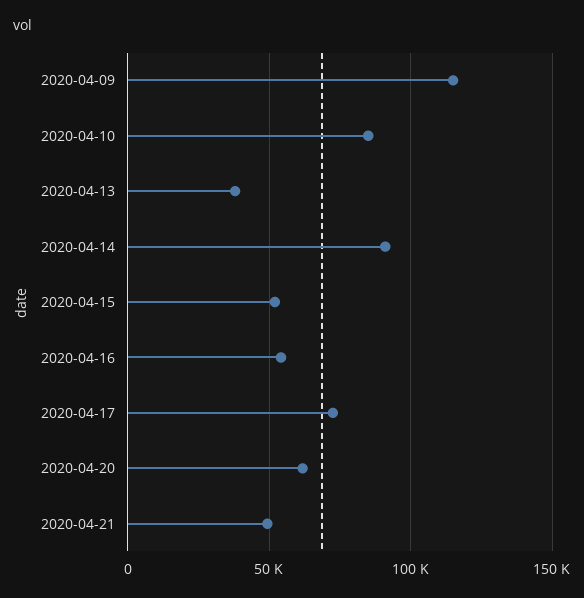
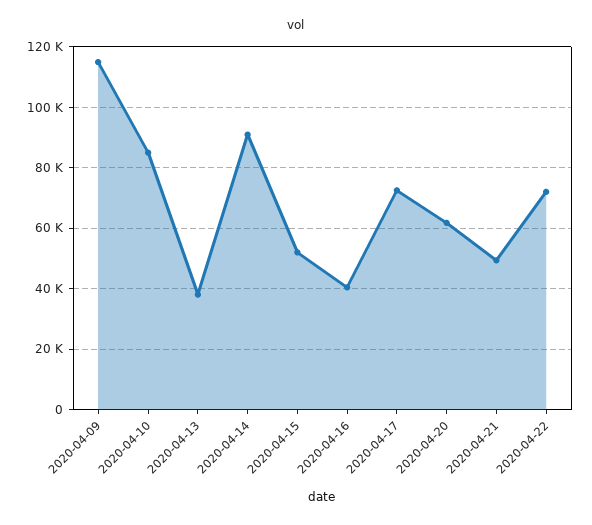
2020-04-16: 55000 -> 40000
2020-04-22: none -> 72000

